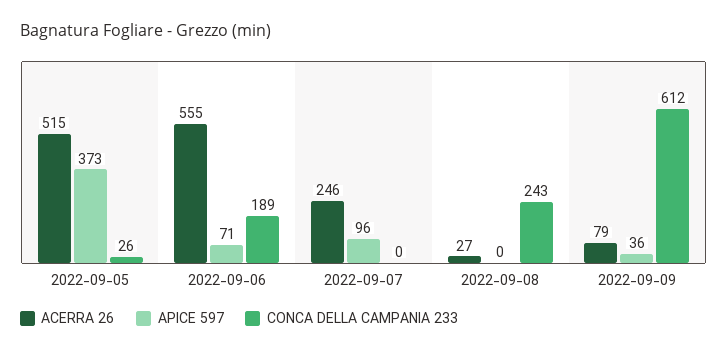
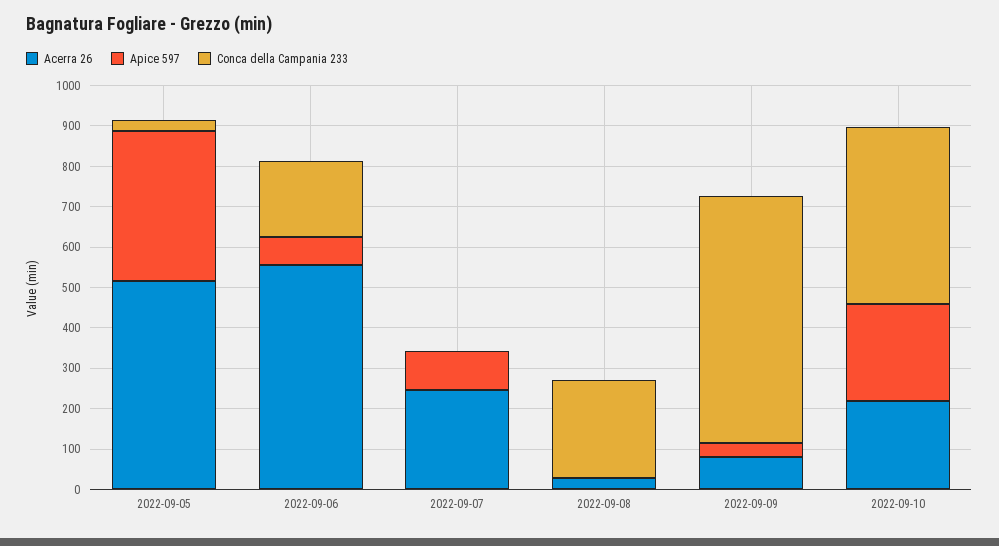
ACERRA 26, 2022-09-10: none -> 220
APICE 597, 2022-09-10: none -> 240
CONCA DELLA CAMPANIA 233, 2022-09-10: none -> 440

